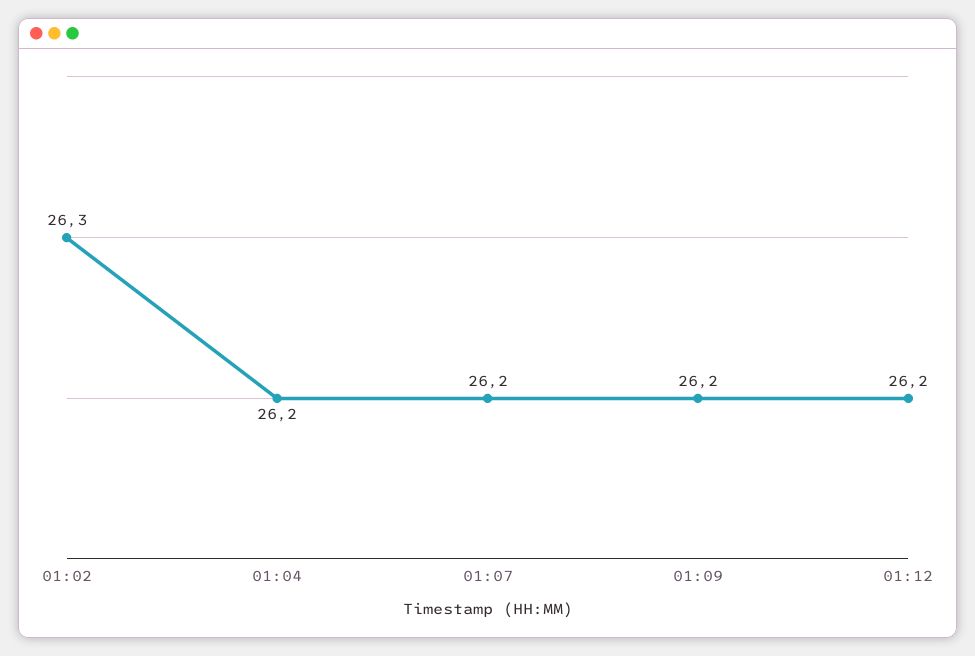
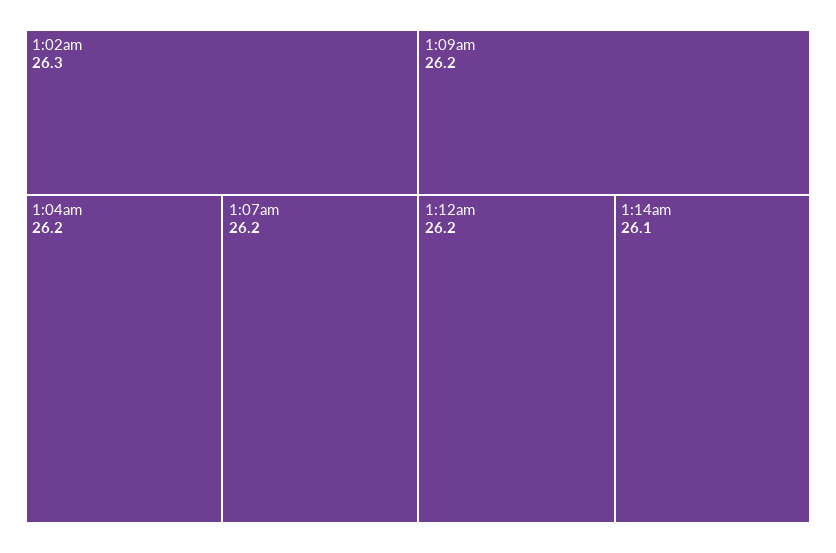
1:14am: none -> 26.1

